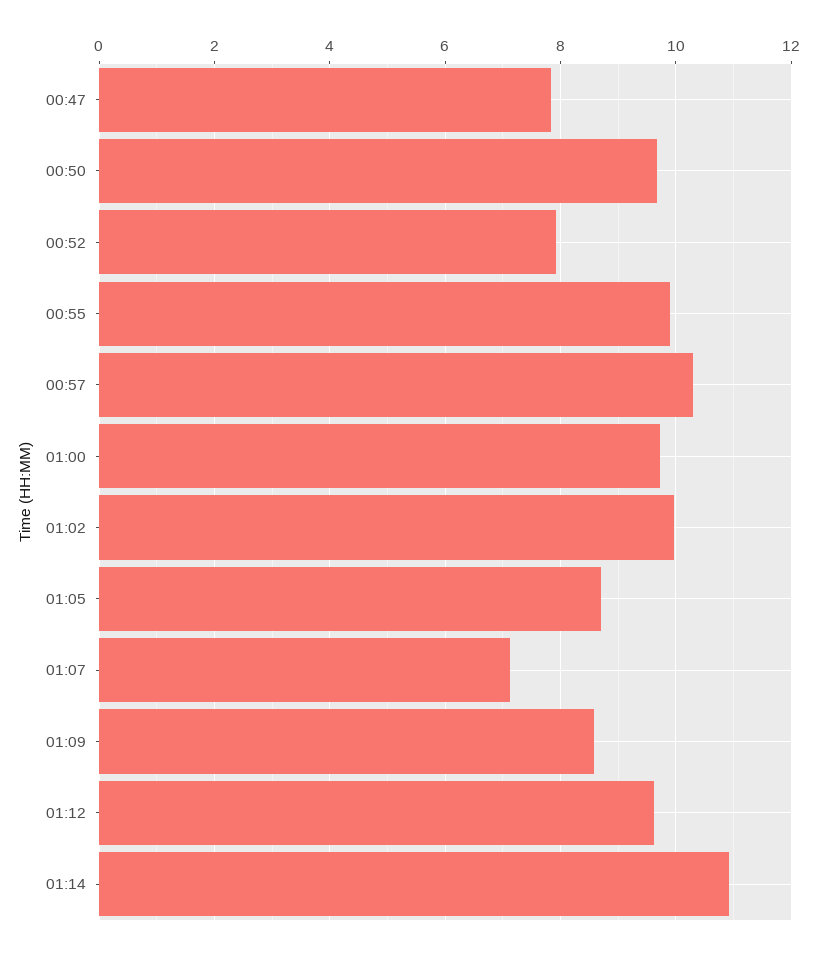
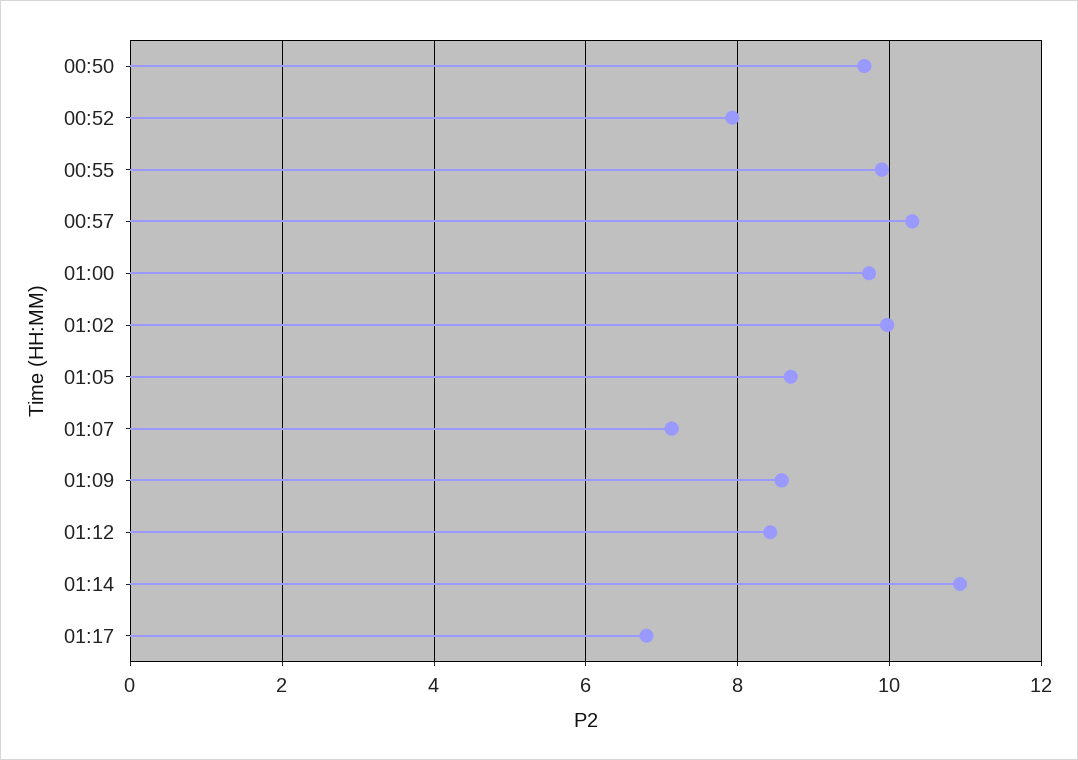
00:47: 7.8 -> none
01:12: 9.6 -> 8.4
01:17: none -> 6.8

